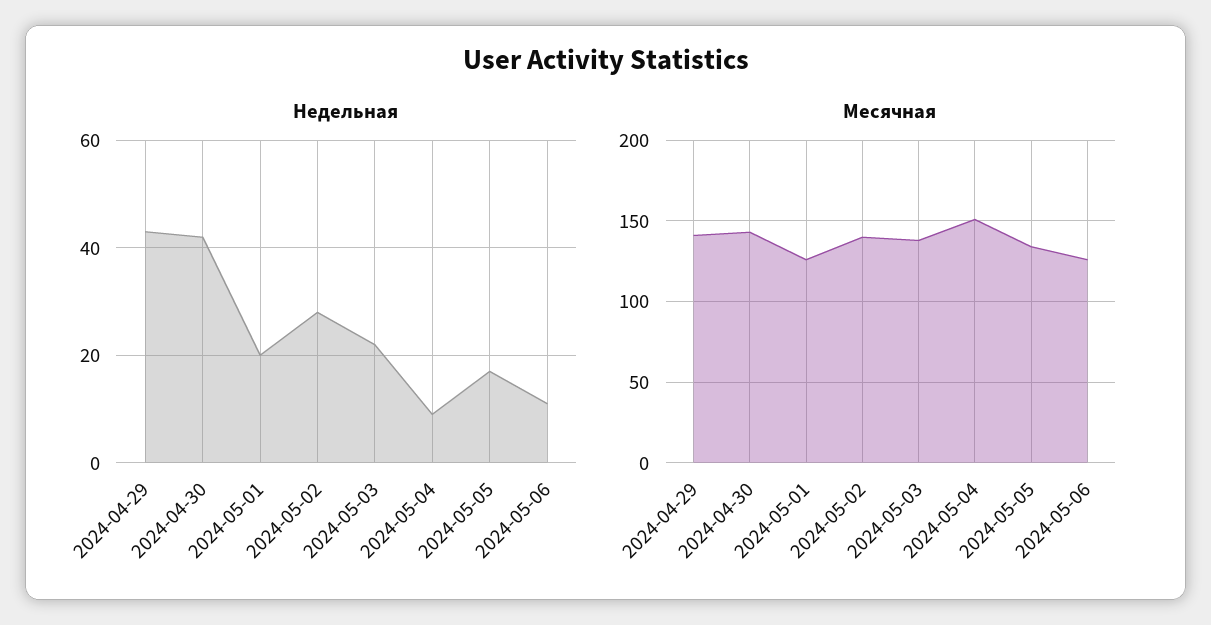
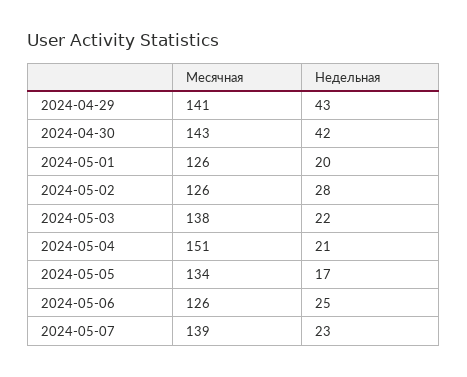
Недельная, 2024-05-04: 10 -> 21
Недельная, 2024-05-06: 10 -> 25
Месячная, 2024-05-02: 140 -> 126
Месячная, 2024-05-07: none -> 139
Недельная, 2024-05-07: none -> 23

